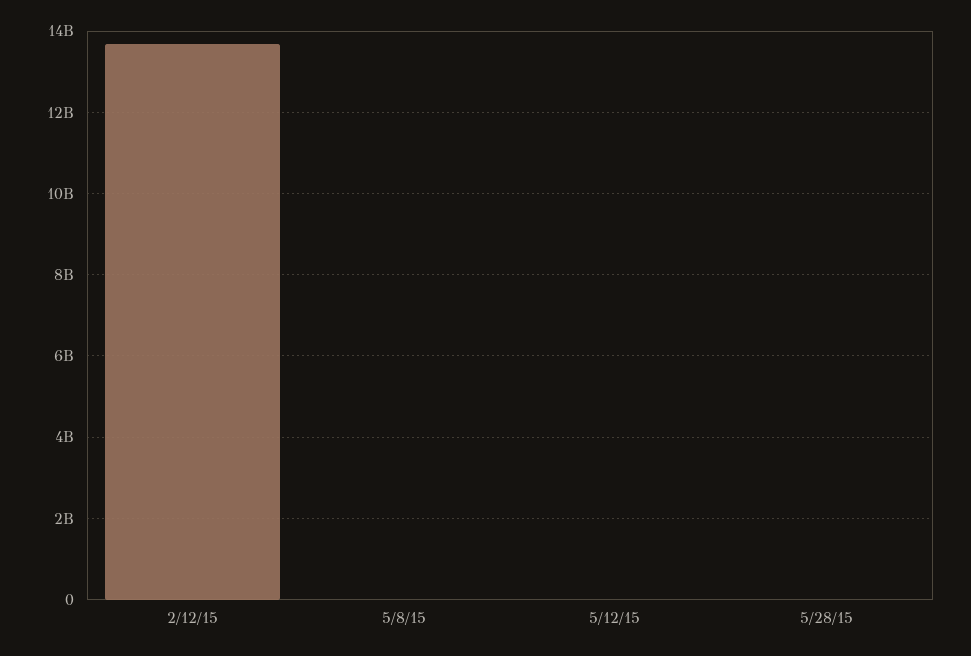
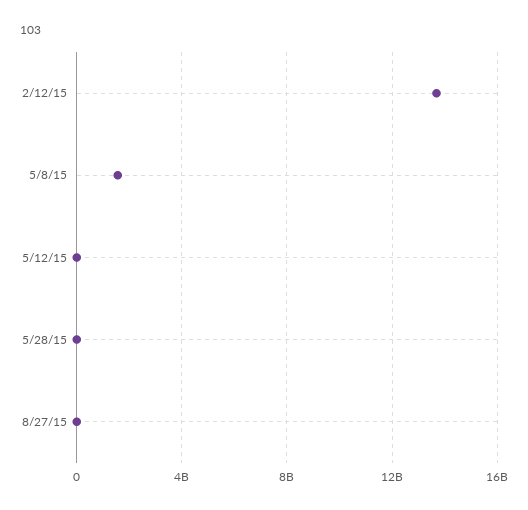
5/8/15: 0 -> 1500000000
8/27/15: none -> 0

